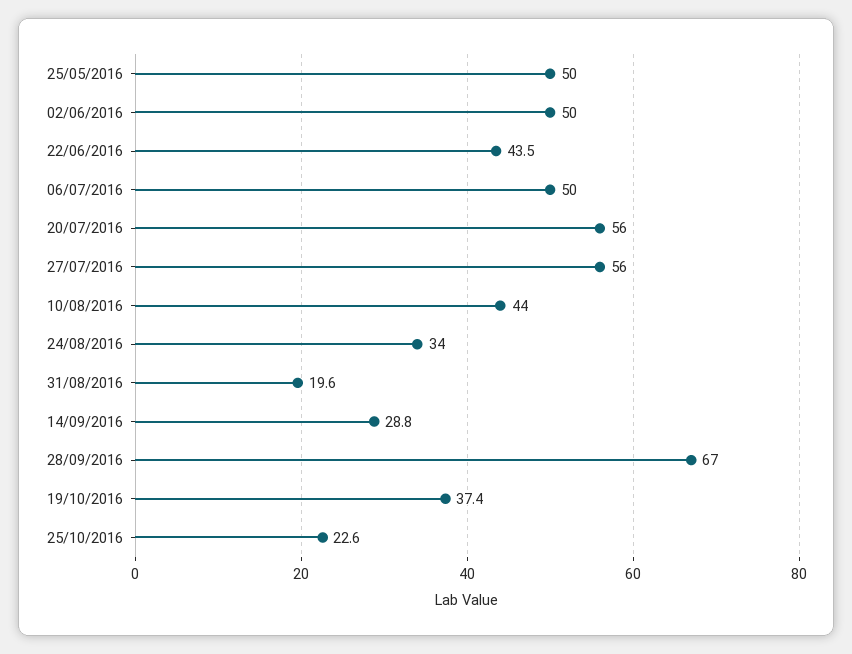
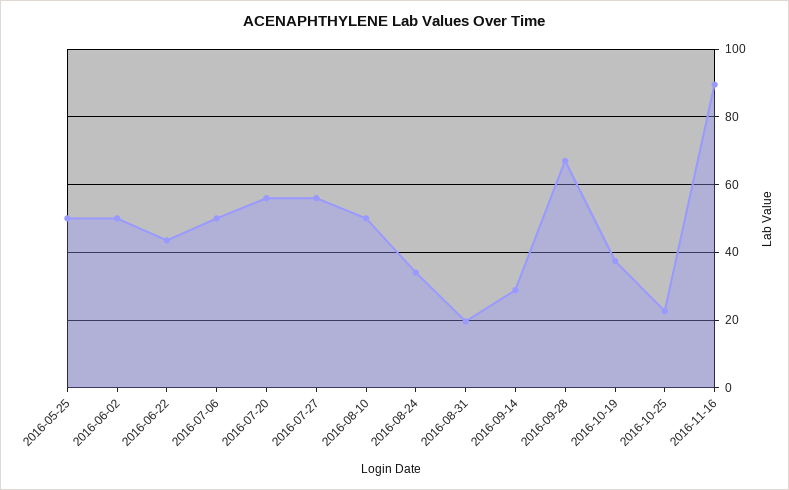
10/08/2016: 44 -> 50
2016-11-16: none -> 90

